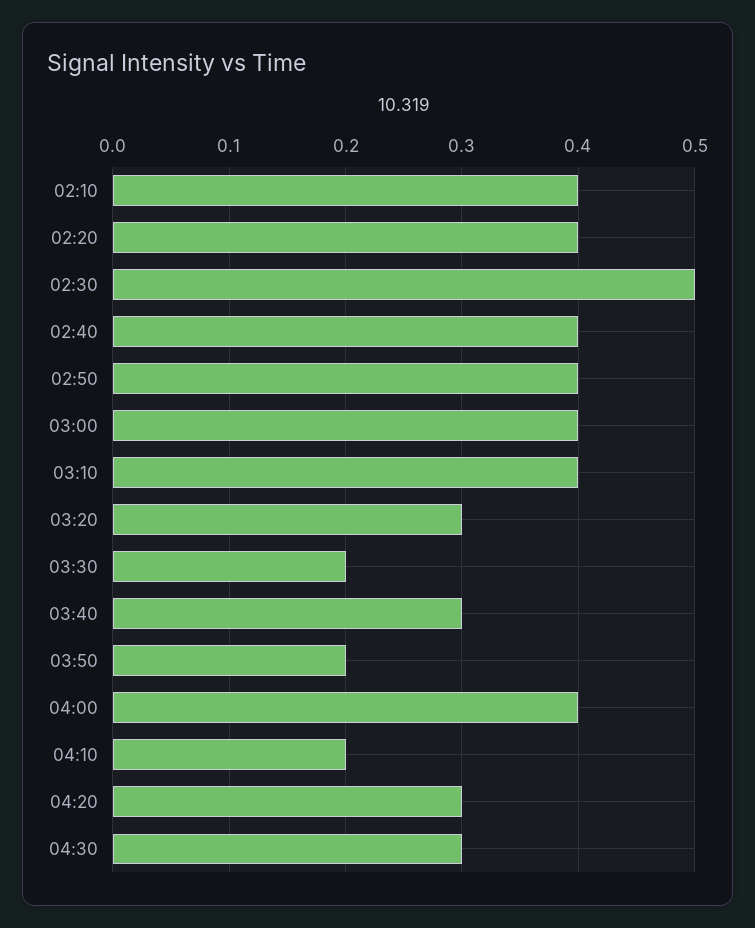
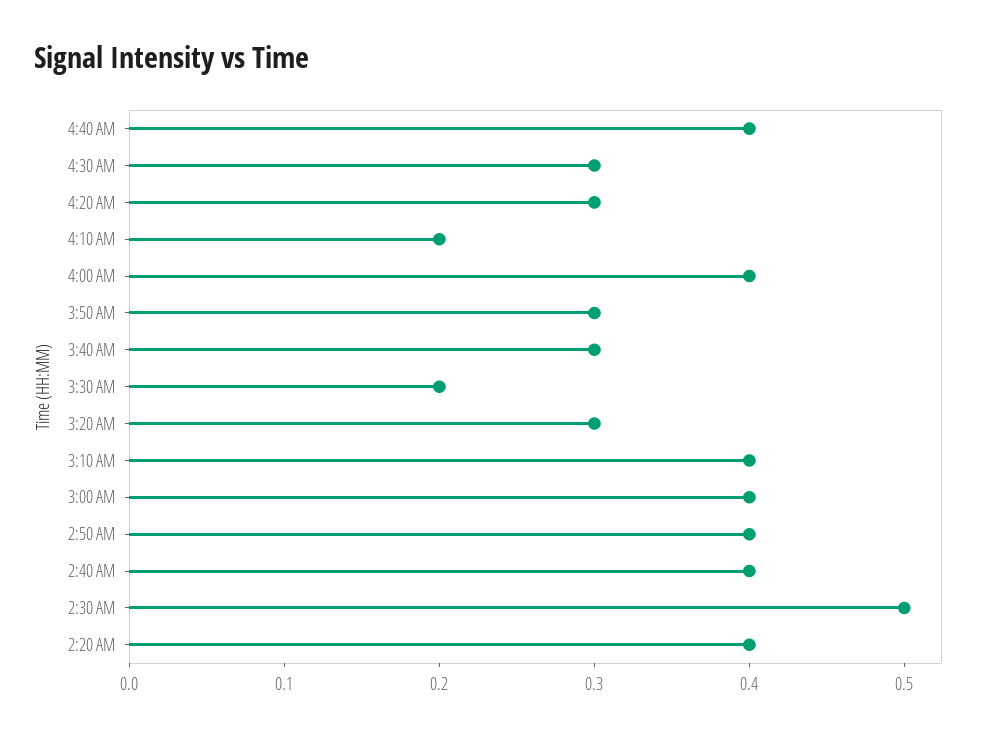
02:10: 0.4 -> none
03:50: 0.2 -> 0.3
4:40 AM: none -> 0.4

